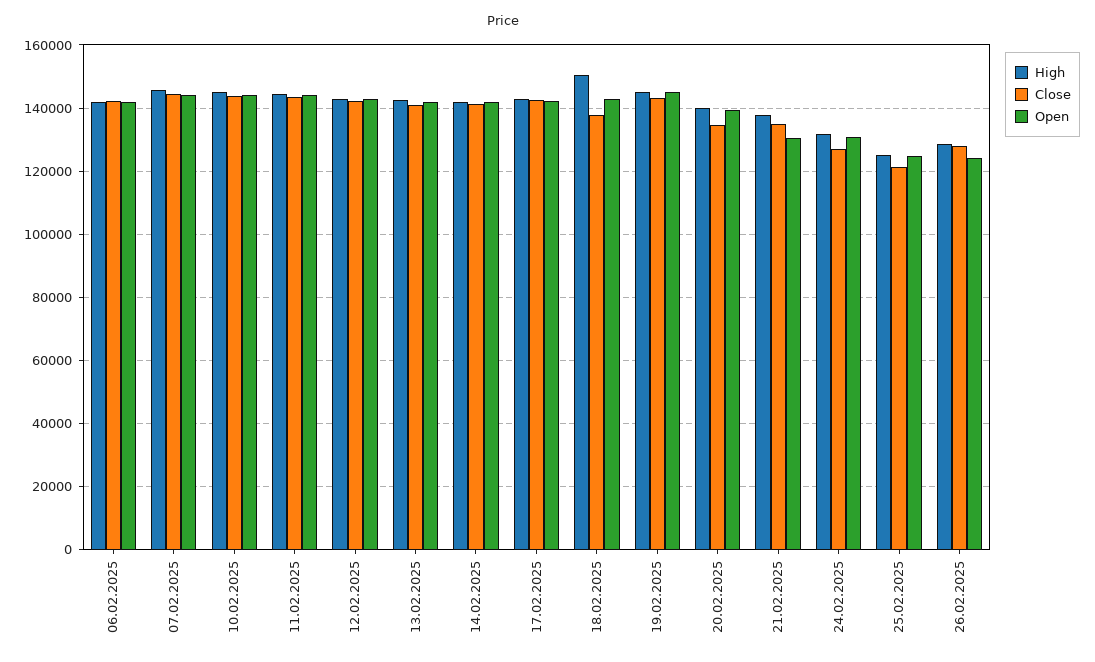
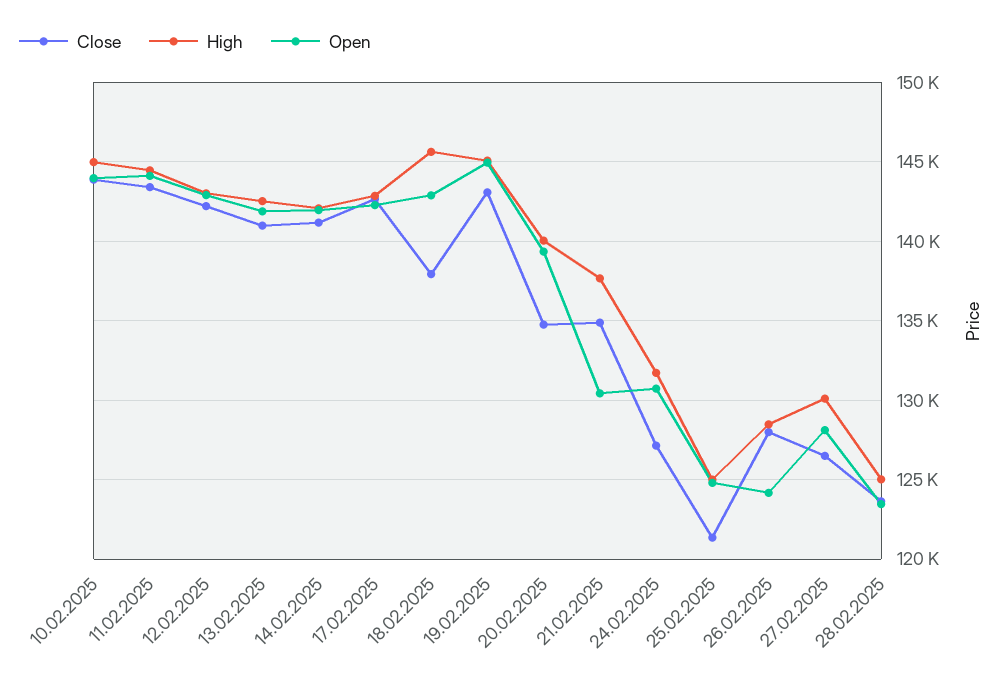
High, 06.02.2025: 142000 -> none
Close, 06.02.2025: 142000 -> none
Open, 06.02.2025: 142000 -> none
High, 07.02.2025: 146000 -> none
Close, 07.02.2025: 144000 -> none
Open, 07.02.2025: 144000 -> none
High, 18.02.2025: 150000 -> 145500
Close, 27.02.2025: none -> 126500
High, 27.02.2025: none -> 130000
Open, 27.02.2025: none -> 128000
Close, 28.02.2025: none -> 123500
High, 28.02.2025: none -> 125000
Open, 28.02.2025: none -> 123500

